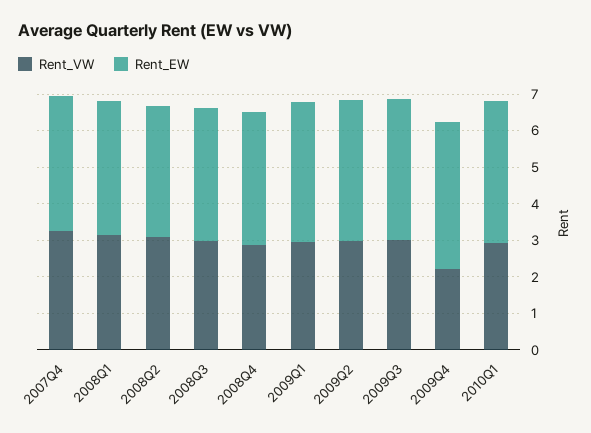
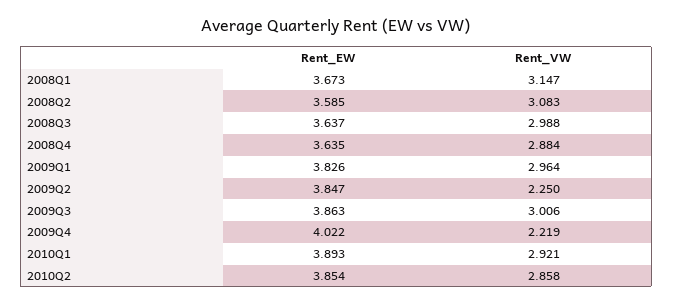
Rent_VW, 2007Q4: 3.25 -> none
Rent_EW, 2007Q4: 3.75 -> none
Rent_VW, 2009Q2: 3 -> 2.25
Rent_EW, 2010Q2: none -> 3.854
Rent_VW, 2010Q2: none -> 2.858

